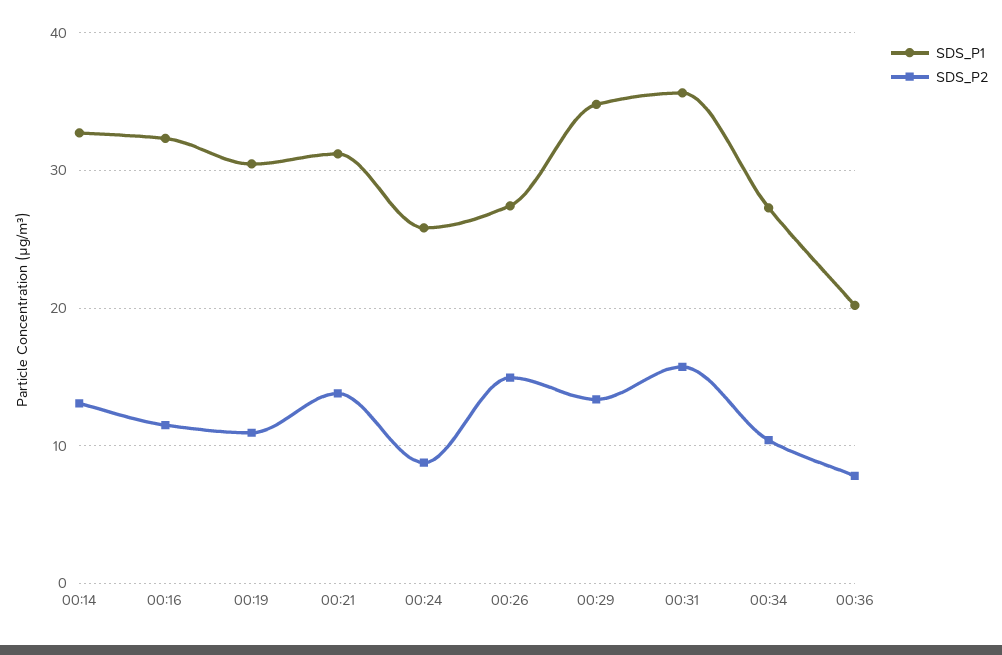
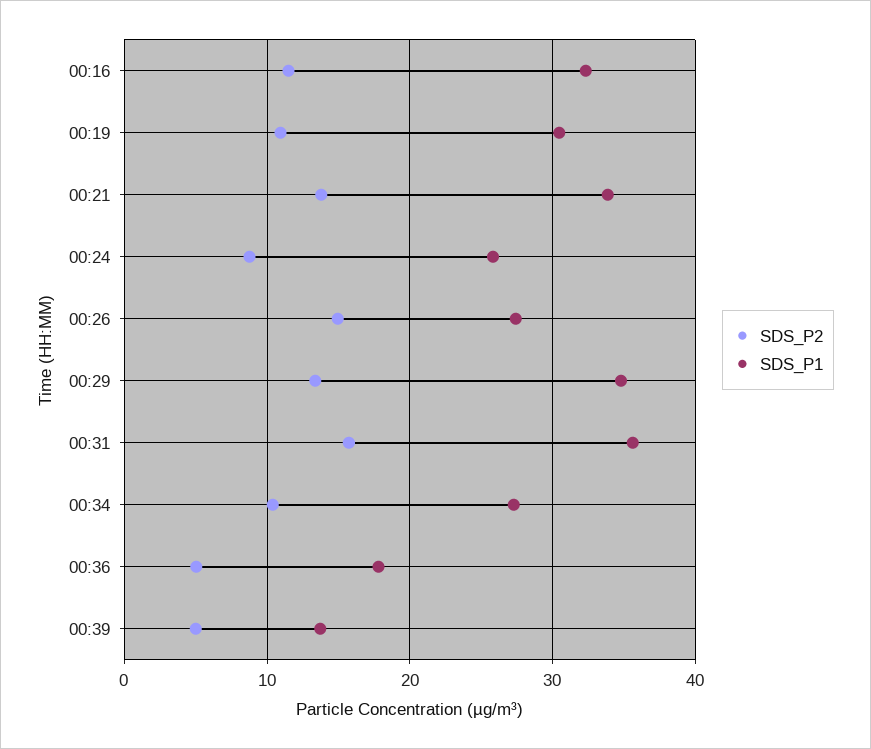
SDS_P1, 00:14: 33 -> none
SDS_P2, 00:14: 13 -> none
SDS_P1, 00:21: 31 -> 34
SDS_P1, 00:36: 20 -> 18
SDS_P2, 00:36: 8 -> 5
SDS_P2, 00:39: none -> 5
SDS_P1, 00:39: none -> 14

